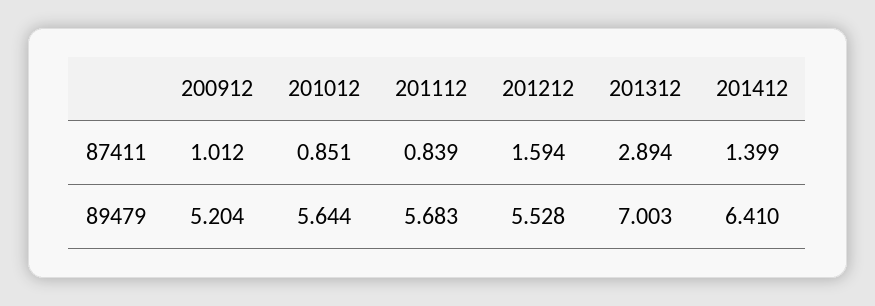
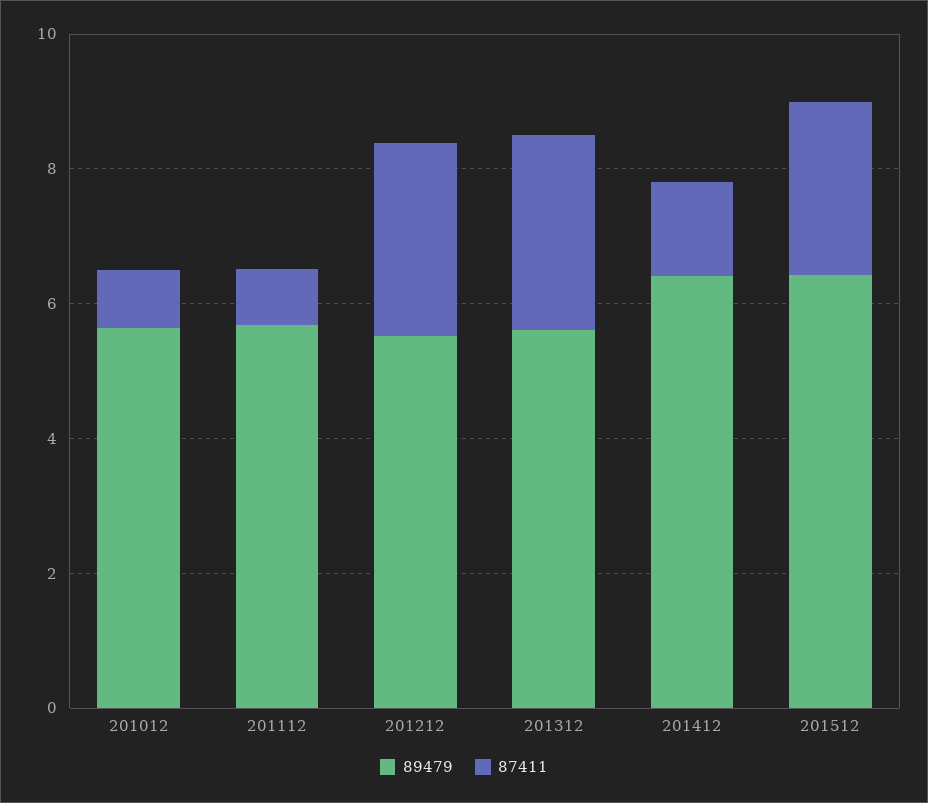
87411, 200912: 1.012 -> none
87411, 201212: 1.594 -> 3
89479, 200912: 5.204 -> none
89479, 201312: 7.003 -> 5.5
89479, 201512: none -> 6.5
87411, 201512: none -> 2.5

